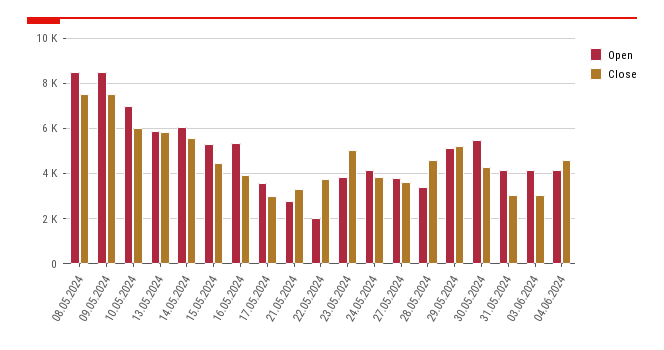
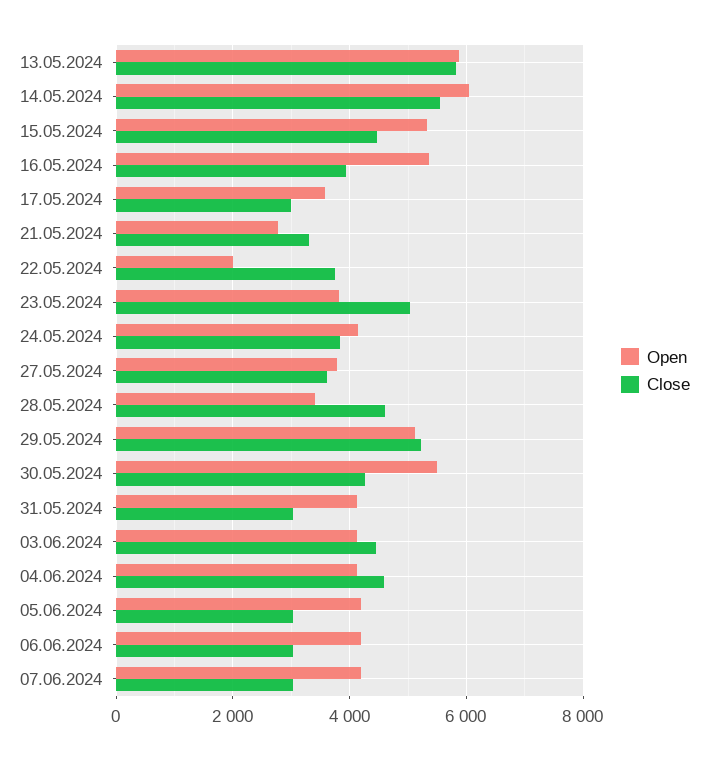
Open, 08.05.2024: 8500 -> none
Close, 08.05.2024: 7500 -> none
Open, 09.05.2024: 8500 -> none
Close, 09.05.2024: 7500 -> none
Open, 10.05.2024: 7000 -> none
Close, 10.05.2024: 6000 -> none
Close, 03.06.2024: 3000 -> 4400
Open, 05.06.2024: none -> 4200
Close, 05.06.2024: none -> 3000
Open, 06.06.2024: none -> 4200
Close, 06.06.2024: none -> 3000
Open, 07.06.2024: none -> 4200
Close, 07.06.2024: none -> 3000

